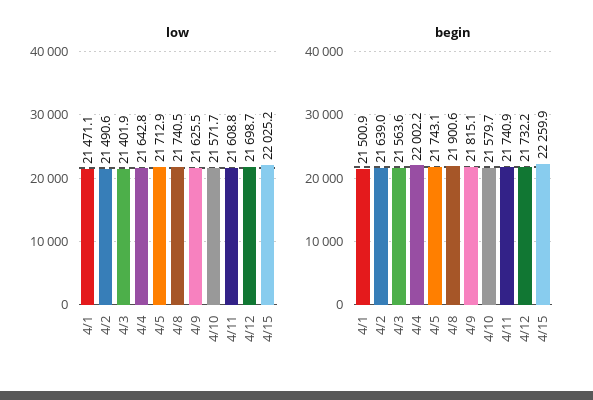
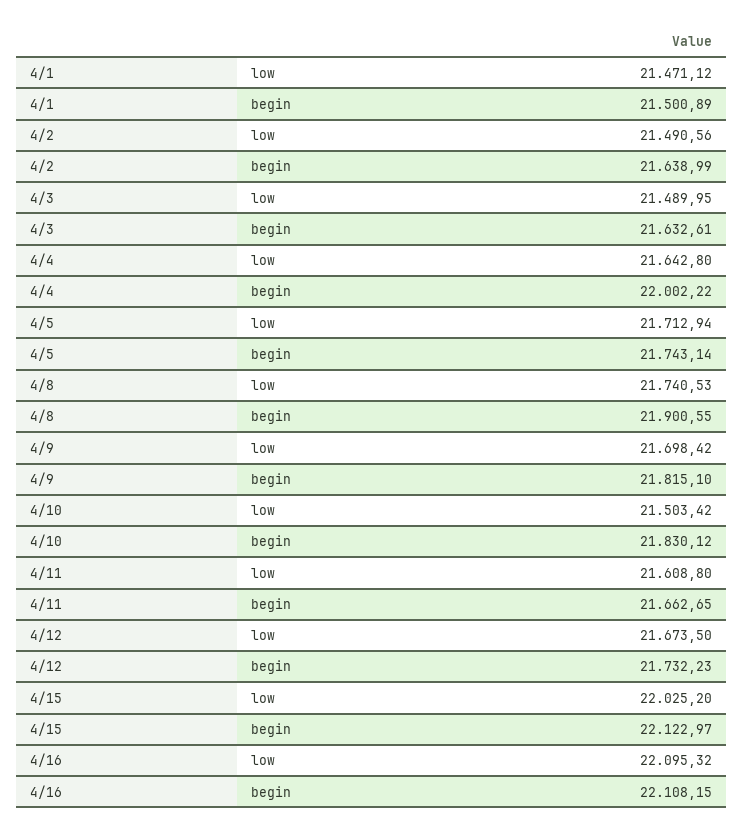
low, 4/3: 21401.9 -> 21489.95
low, 4/9: 21625.5 -> 21698.42
low, 4/10: 21571.7 -> 21503.42
low, 4/12: 21698.7 -> 21673.5
begin, 4/3: 21563.6 -> 21632.61
begin, 4/10: 21579.7 -> 21830.12
begin, 4/11: 21740.9 -> 21662.65
begin, 4/15: 22259.9 -> 22122.97
low, 4/16: none -> 22095.32
begin, 4/16: none -> 22108.15

